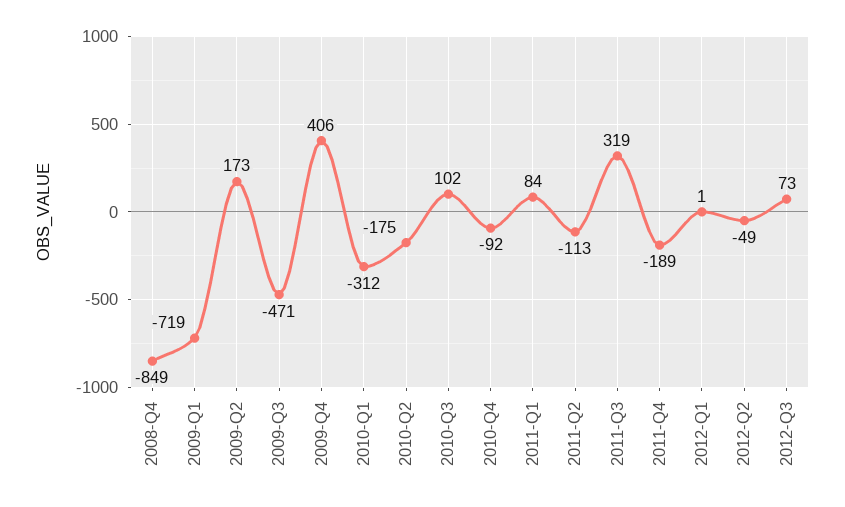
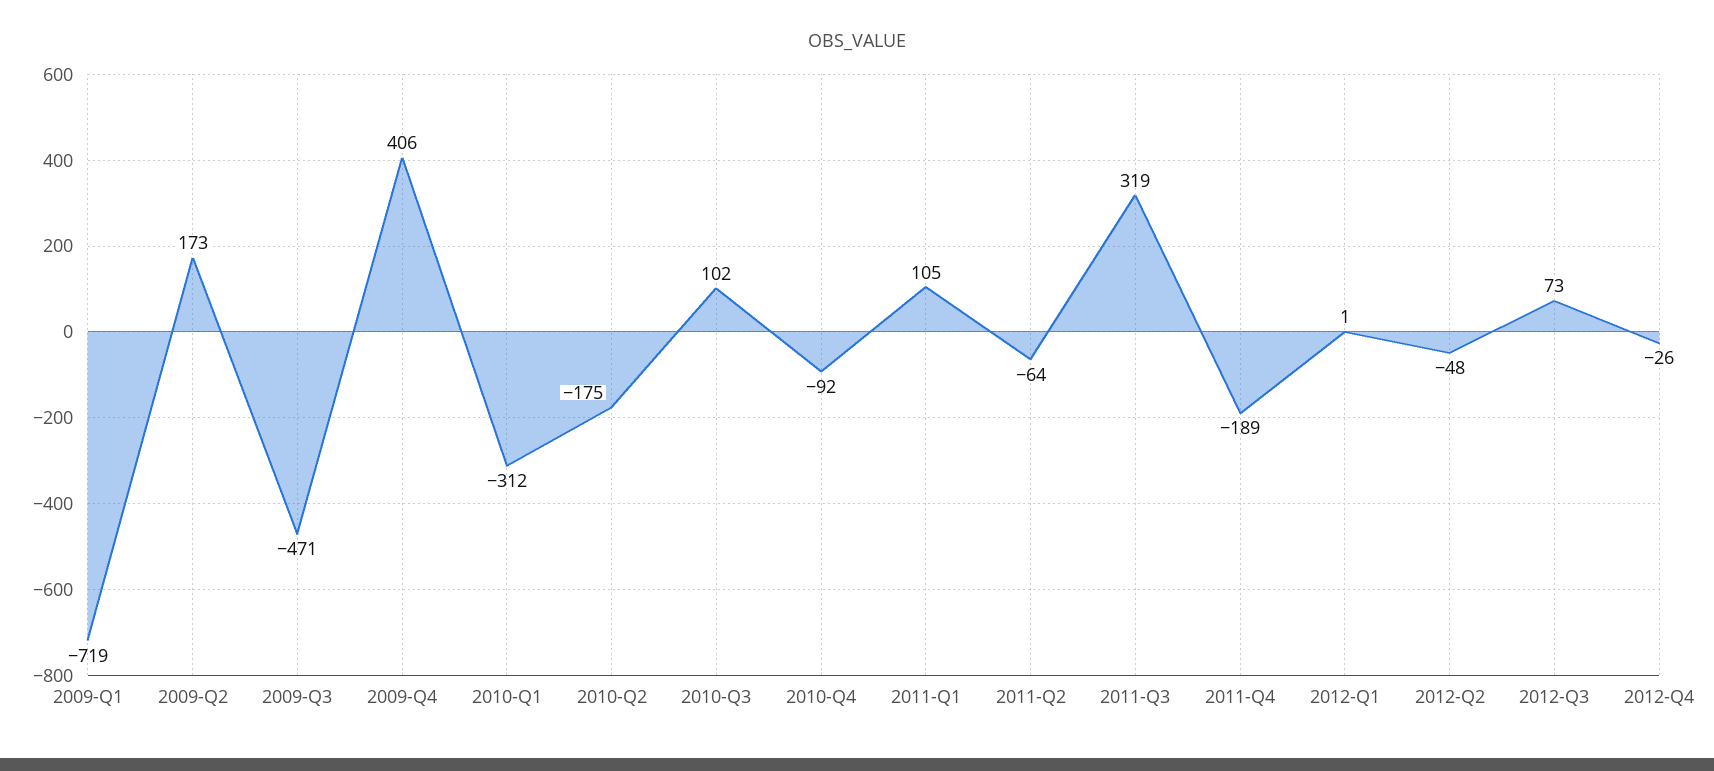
2008-Q4: -849 -> none
2011-Q1: 84 -> 105
2011-Q2: -113 -> -64
2012-Q2: -49 -> -48
2012-Q4: none -> -26

